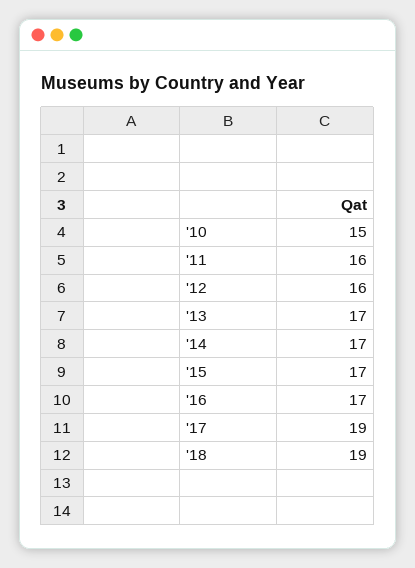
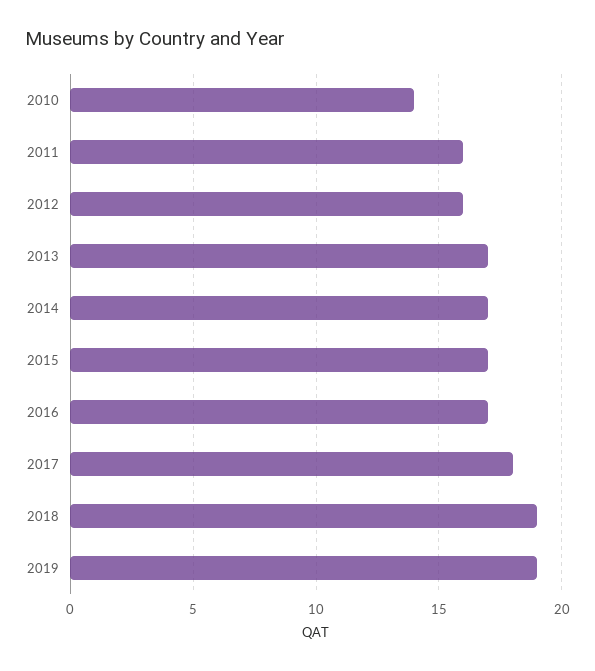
'10: 15 -> 14
'17: 19 -> 18
2019: none -> 19

